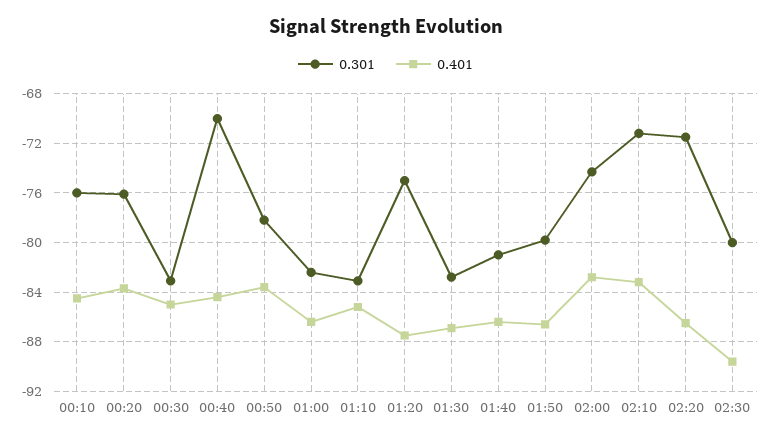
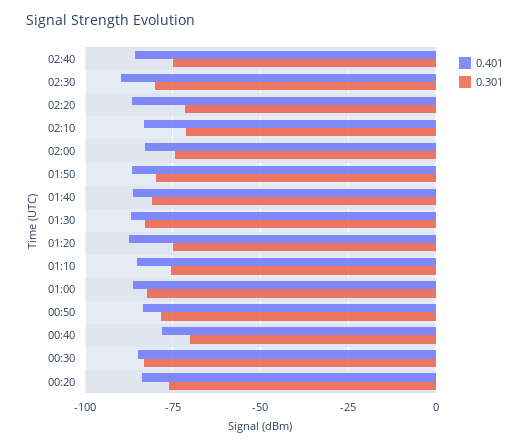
0.301, 00:10: -76 -> none
0.401, 00:10: -84.5 -> none
0.401, 00:40: -84.5 -> -77.5
0.301, 01:10: -83 -> -75
0.401, 02:40: none -> -85
0.301, 02:40: none -> -75

